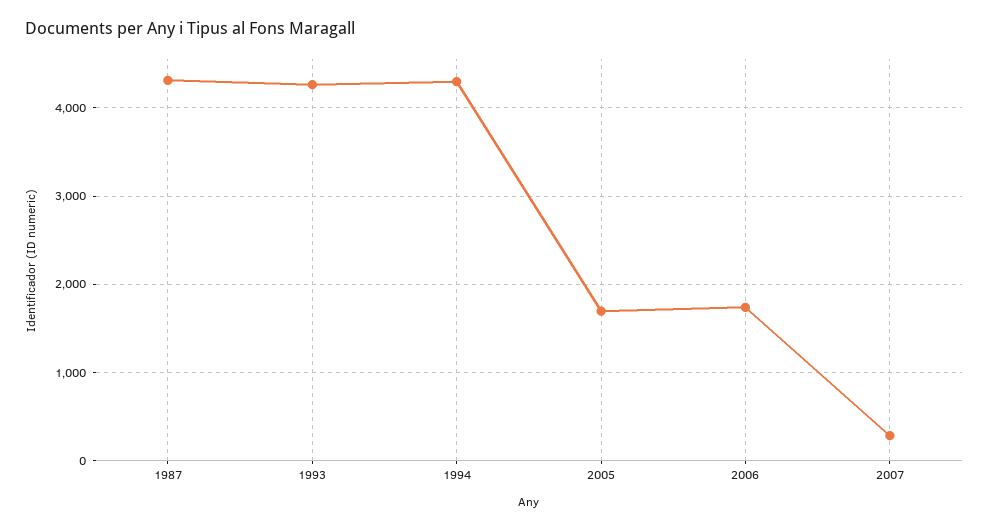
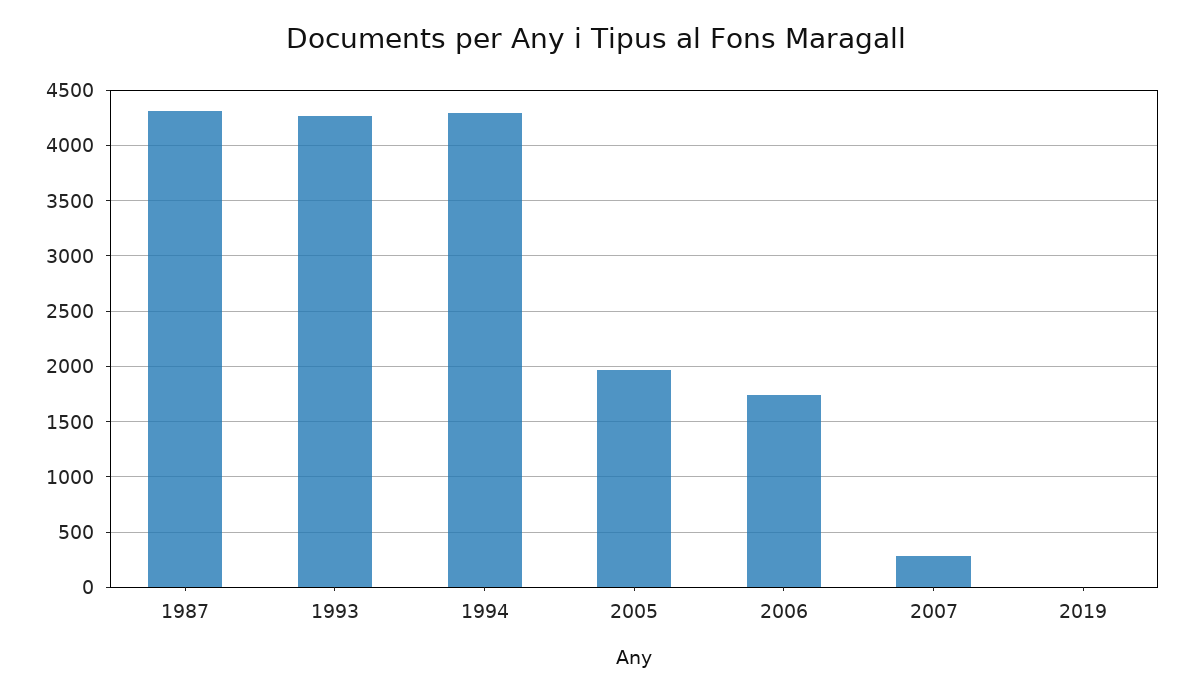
2005: 1700 -> 2000
2019: none -> 0

